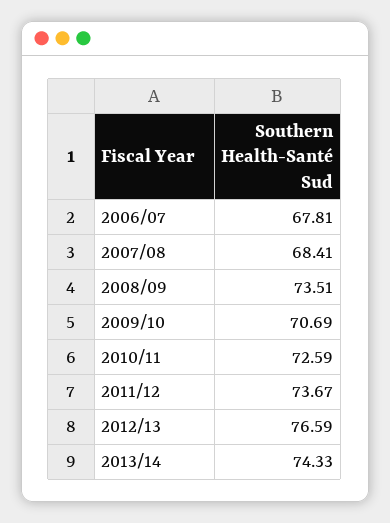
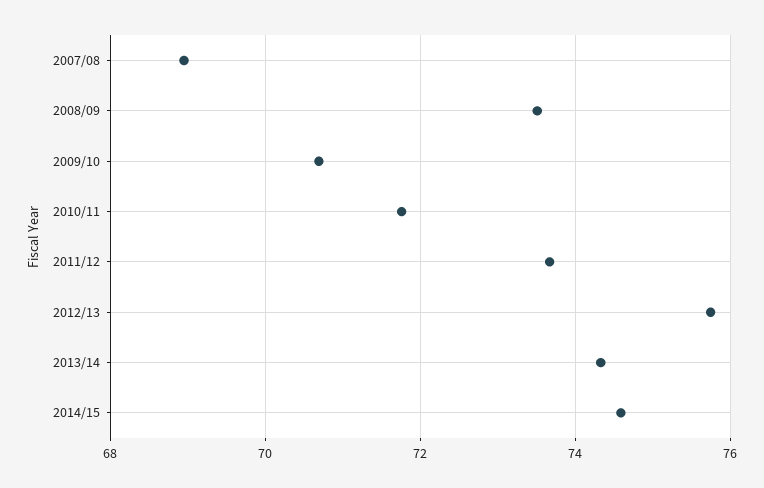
2006/07: 67.81 -> none
2007/08: 68.41 -> 69
2010/11: 72.59 -> 71.8
2012/13: 76.59 -> 75.8
2014/15: none -> 74.6

